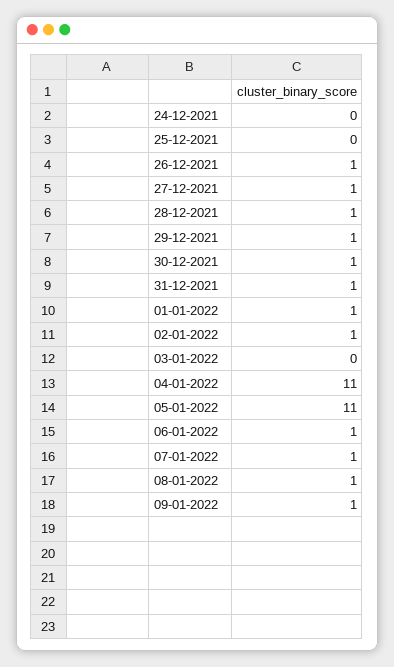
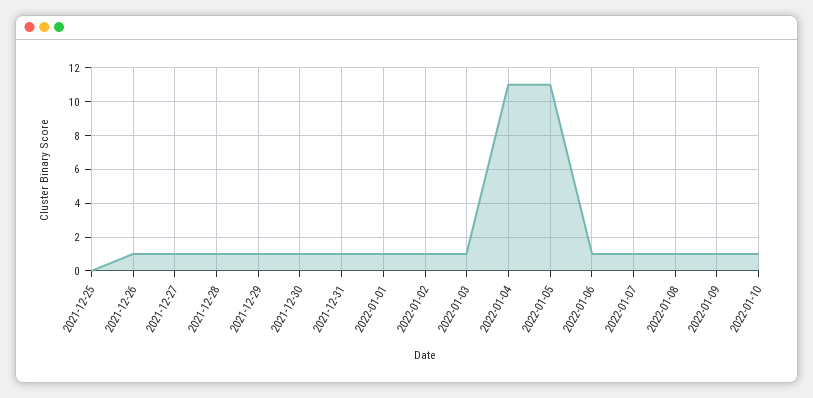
24-12-2021: 0 -> none
03-01-2022: 0 -> 1
2022-01-10: none -> 1

